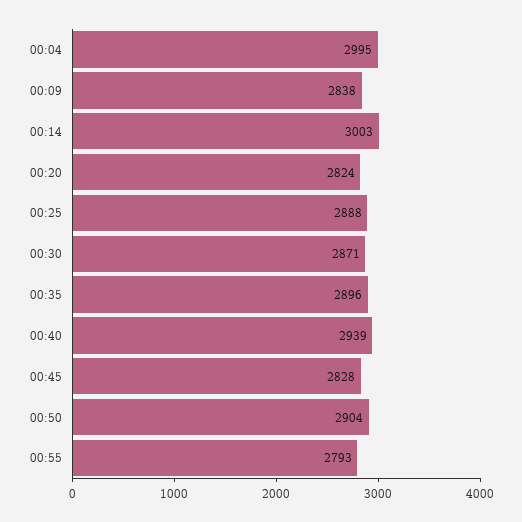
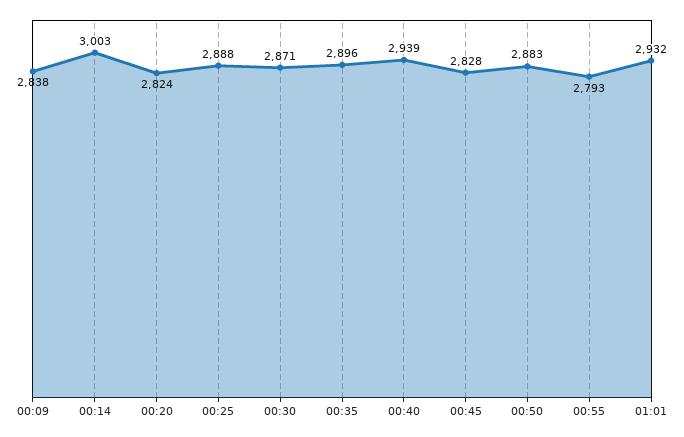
00:04: 2995 -> none
00:50: 2904 -> 2883
01:01: none -> 2932

